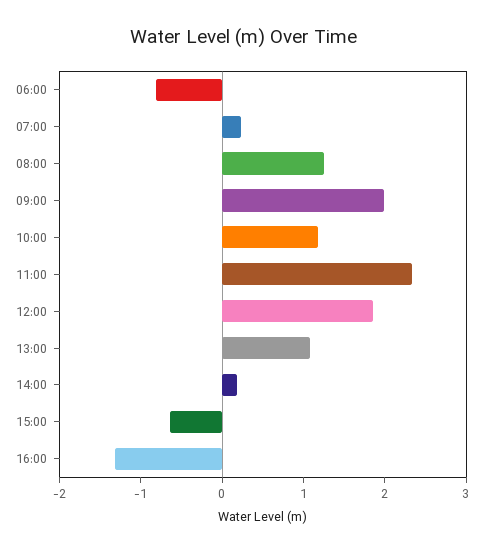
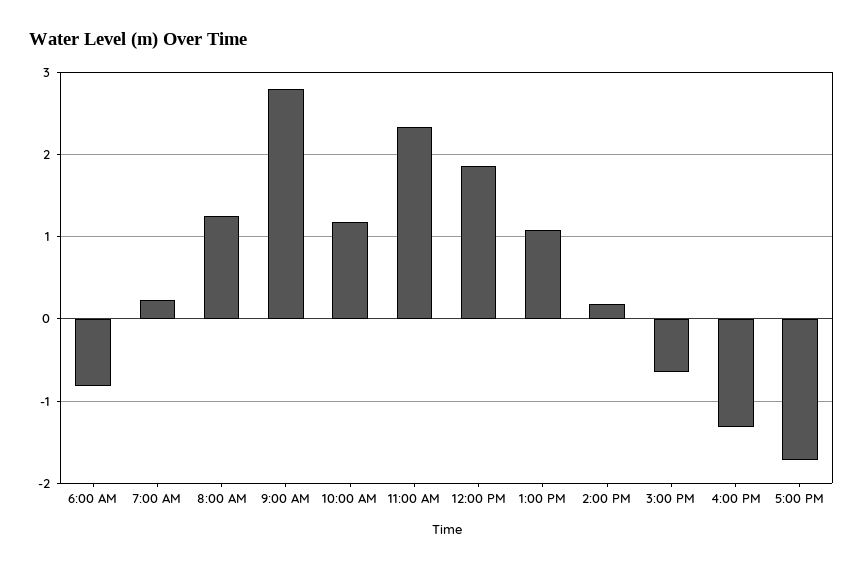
09:00: 2 -> 2.8
5:00 PM: none -> -1.7

